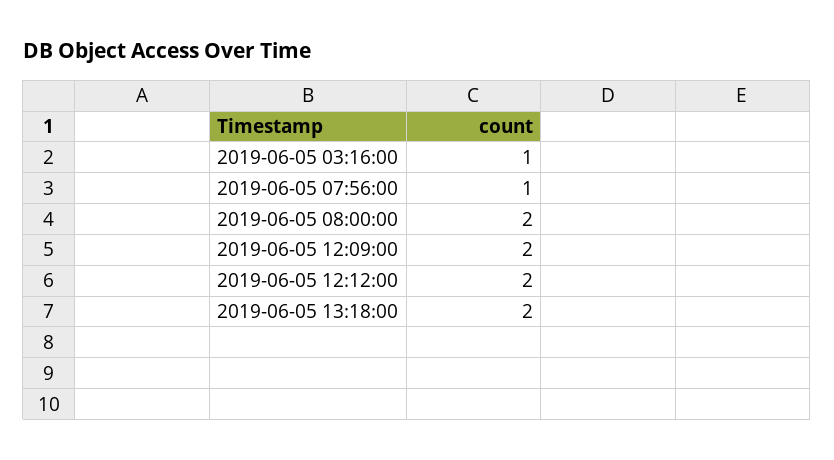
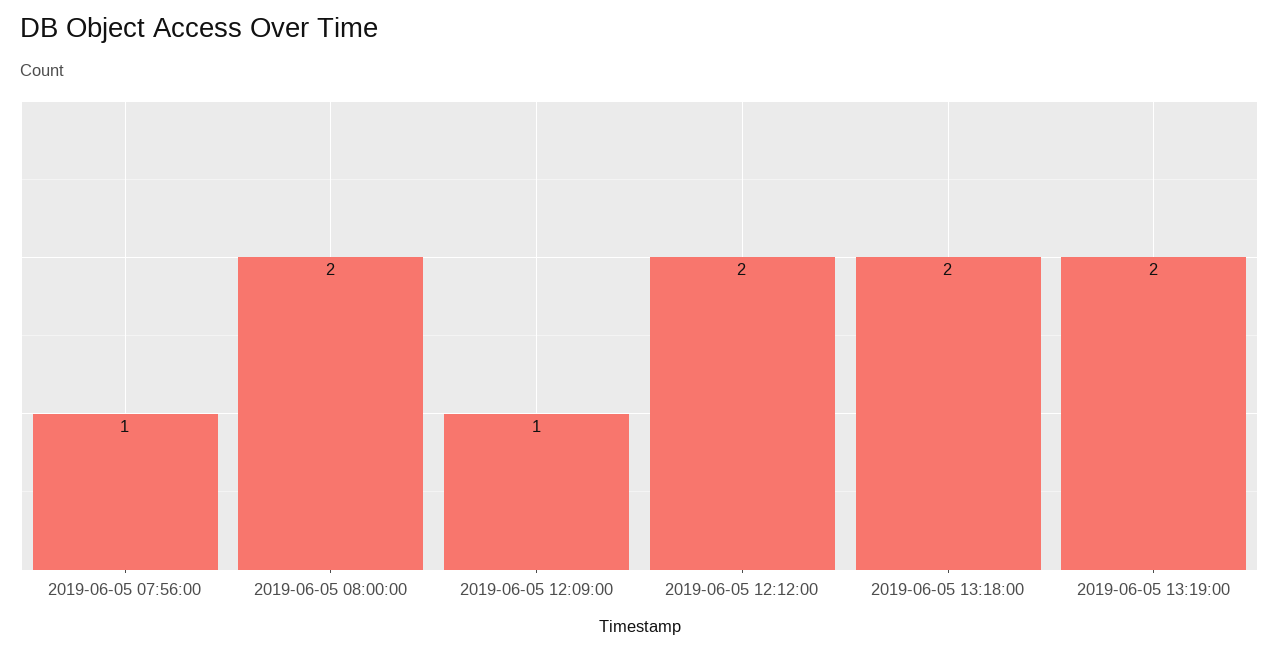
2019-06-05 03:16:00: 1 -> none
2019-06-05 12:09:00: 2 -> 1
2019-06-05 13:19:00: none -> 2

